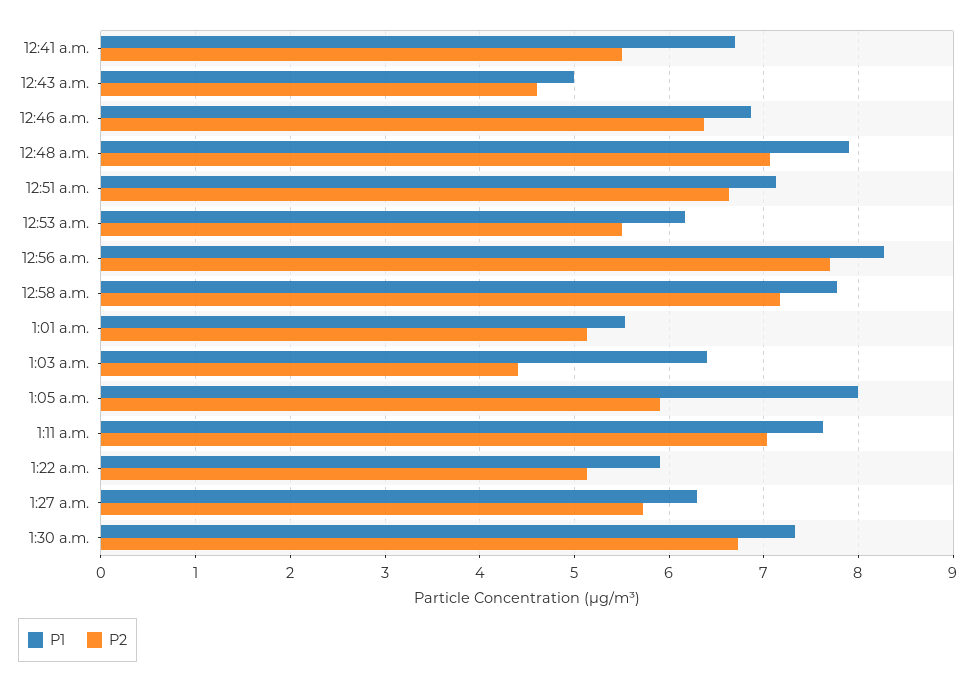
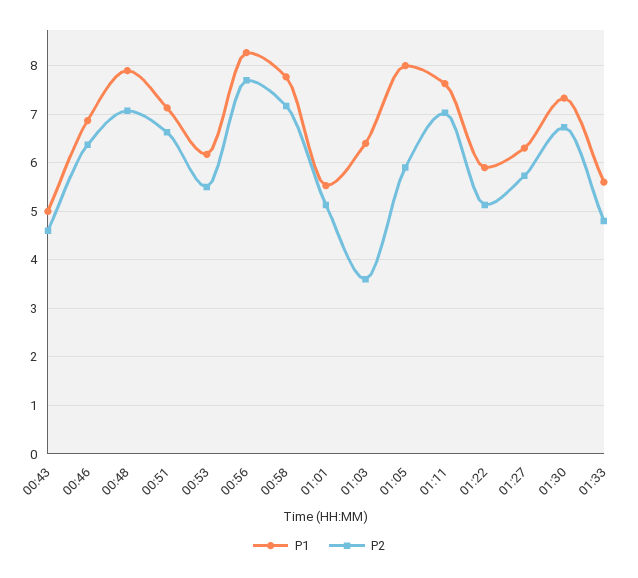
P1, 12:41 a.m.: 6.7 -> none
P2, 12:41 a.m.: 5.5 -> none
P2, 1:03 a.m.: 4.4 -> 3.6
P1, 01:33: none -> 5.6
P2, 01:33: none -> 4.8

